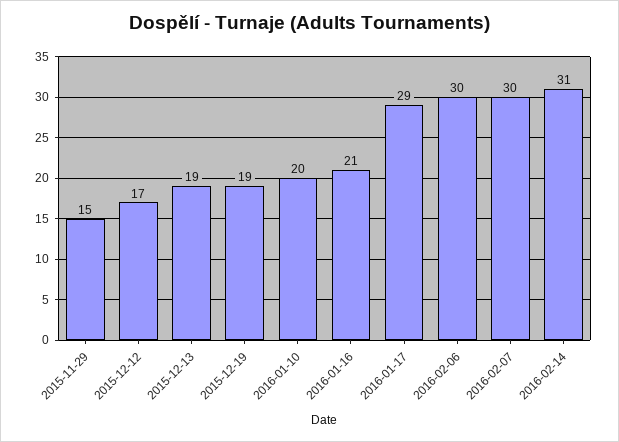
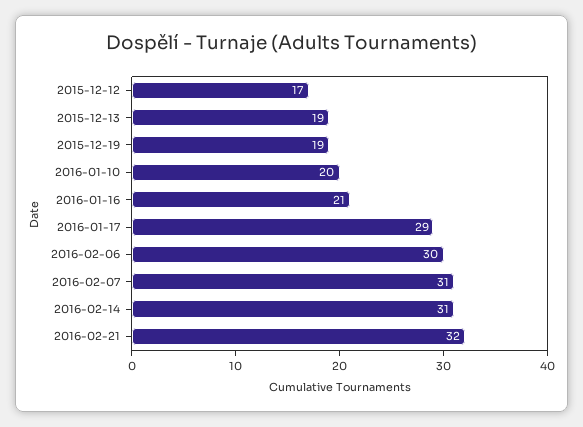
2015-11-29: 15 -> none
2016-02-07: 30 -> 31
2016-02-21: none -> 32

